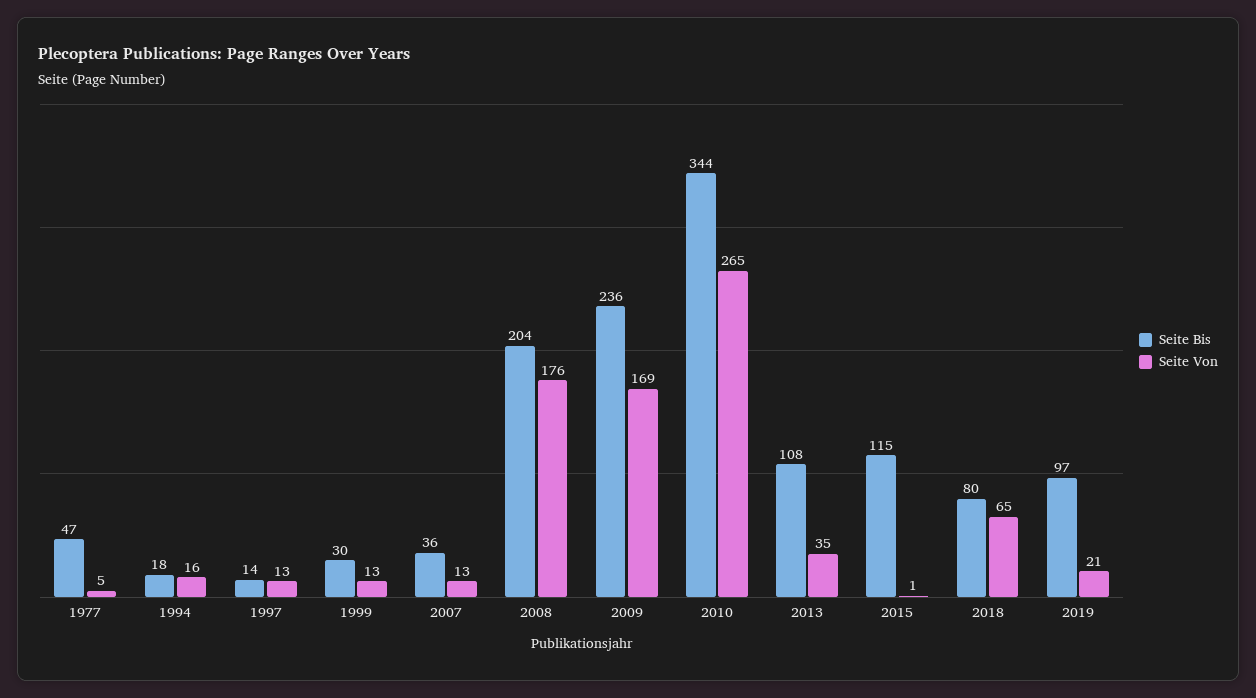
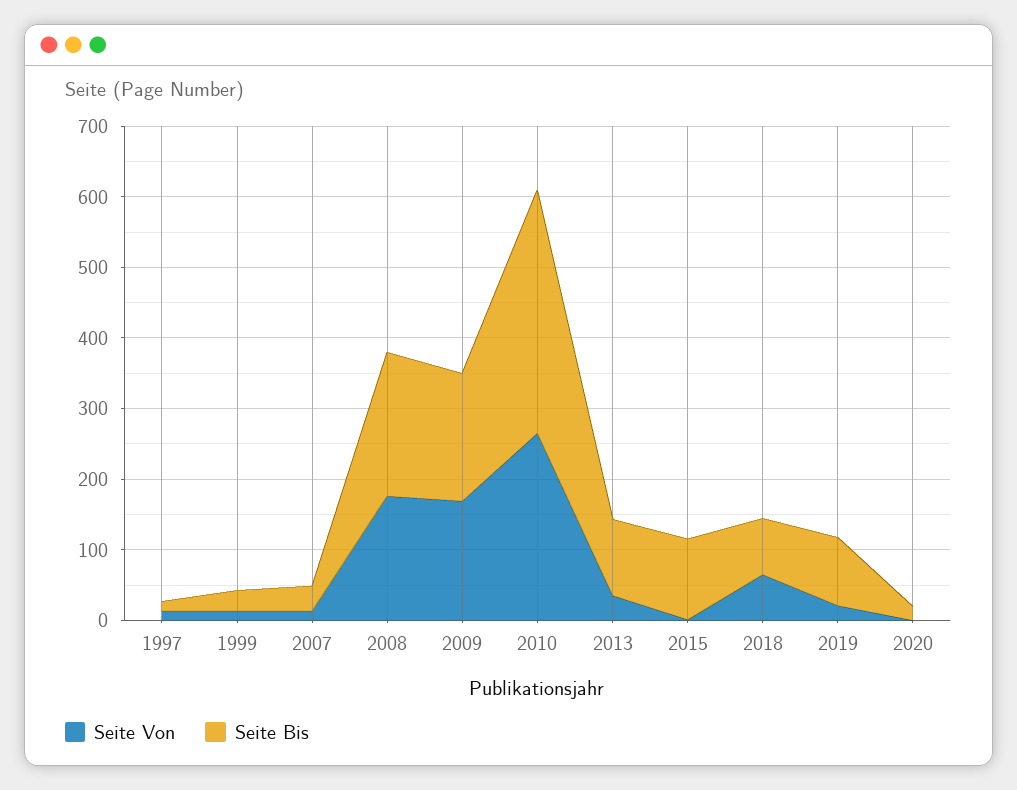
Seite Bis, 1977: 47 -> none
Seite Von, 1977: 5 -> none
Seite Bis, 1994: 18 -> none
Seite Von, 1994: 16 -> none
Seite Bis, 2009: 236 -> 180
Seite Von, 2020: none -> 0
Seite Bis, 2020: none -> 20

